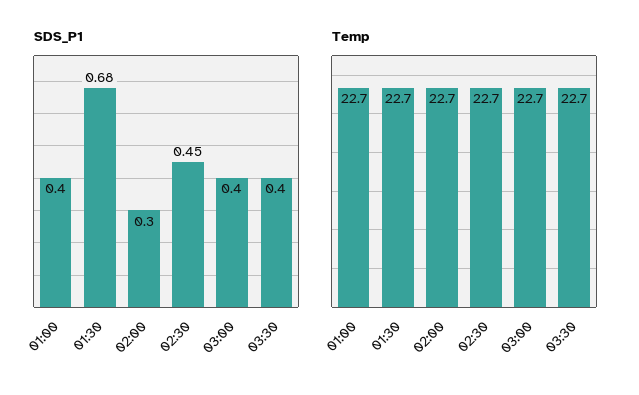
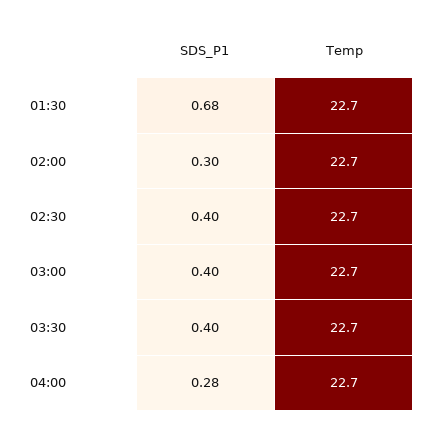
SDS_P1, 01:00: 0.4 -> none
SDS_P1, 02:30: 0.45 -> 0.4
Temp, 01:00: 22.7 -> none
SDS_P1, 04:00: none -> 0.28
Temp, 04:00: none -> 22.7

